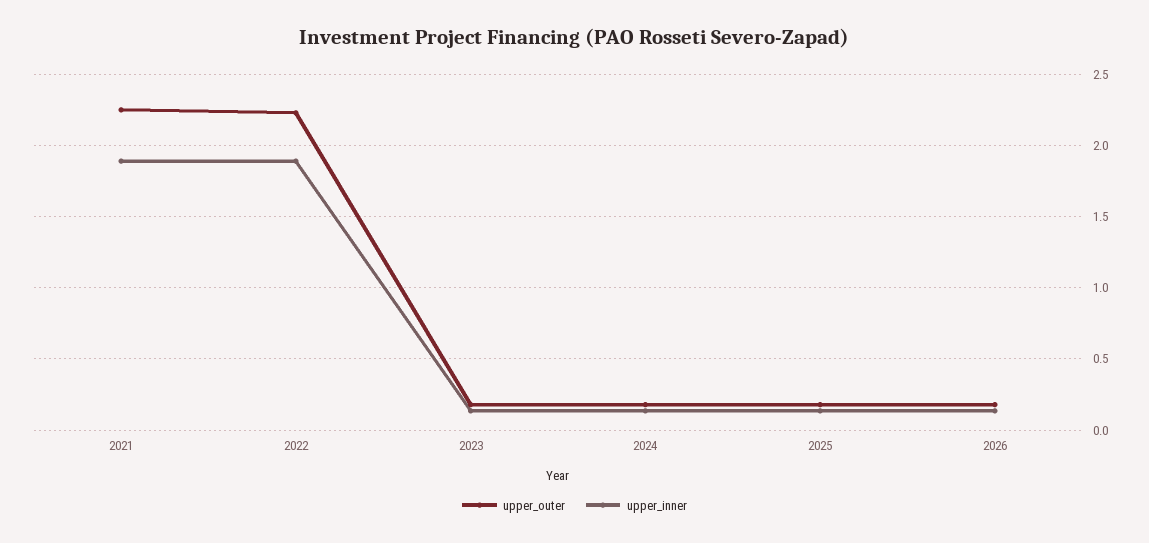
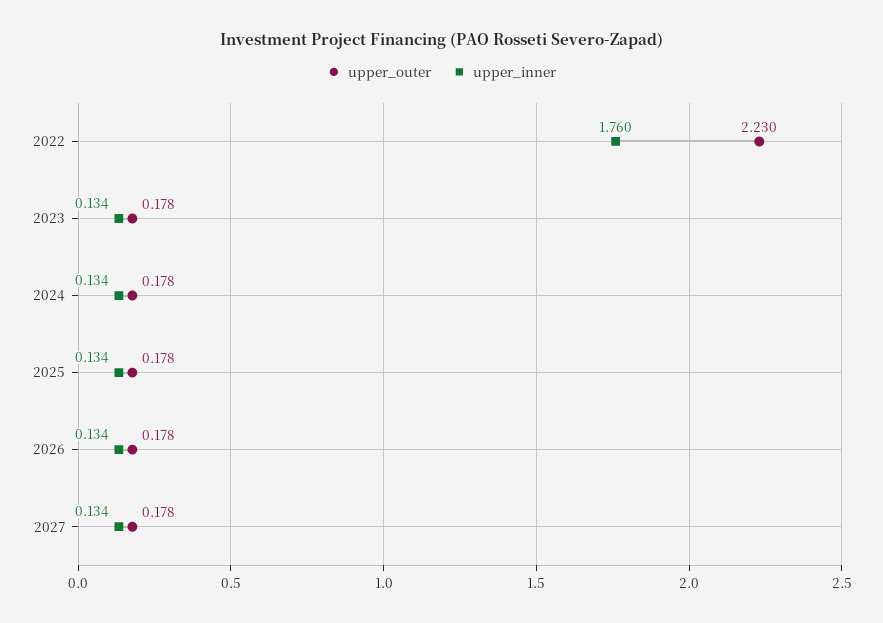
upper_outer, 2021: 2.25 -> none
upper_inner, 2021: 1.9 -> none
upper_inner, 2022: 1.9 -> 1.76
upper_outer, 2027: none -> 0.178
upper_inner, 2027: none -> 0.134

